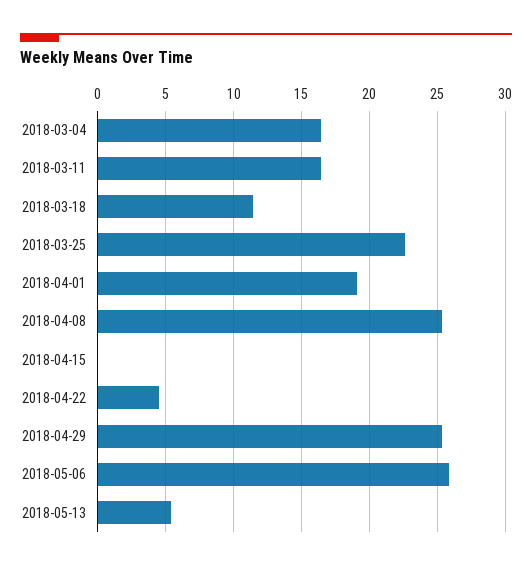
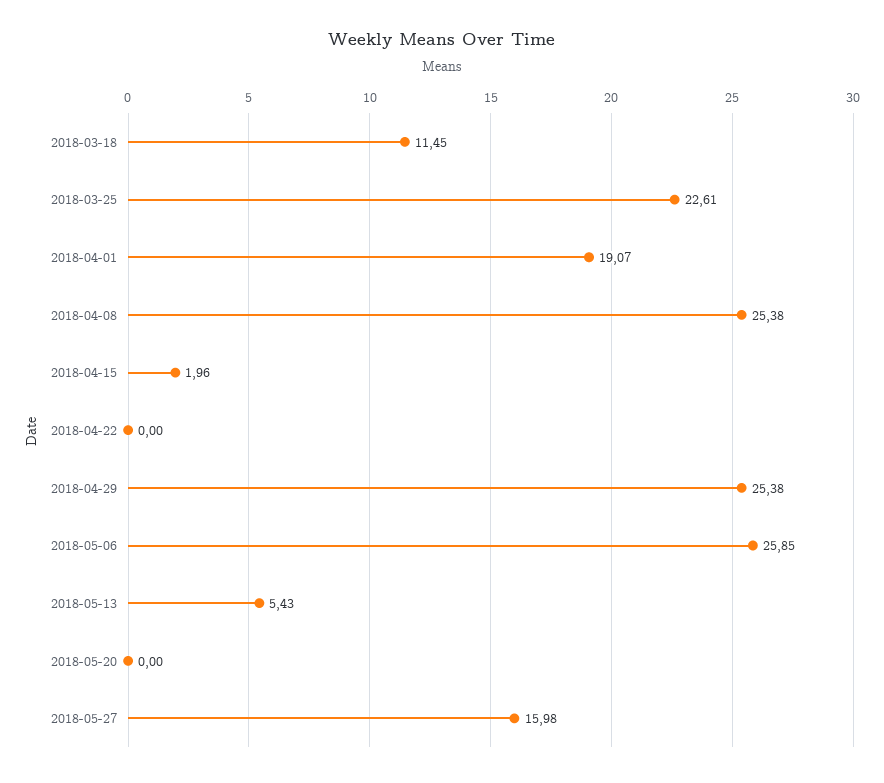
2018-03-04: 16.5 -> none
2018-03-11: 16.5 -> none
2018-04-15: 0 -> 1.96
2018-04-22: 4.5 -> 0
2018-05-20: none -> 0
2018-05-27: none -> 15.98

